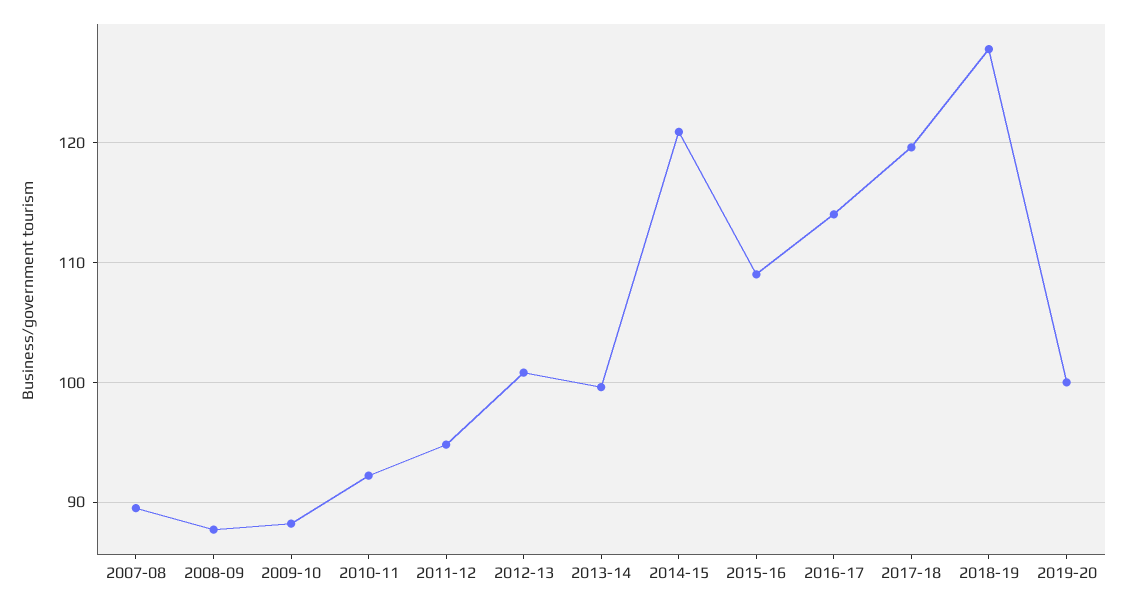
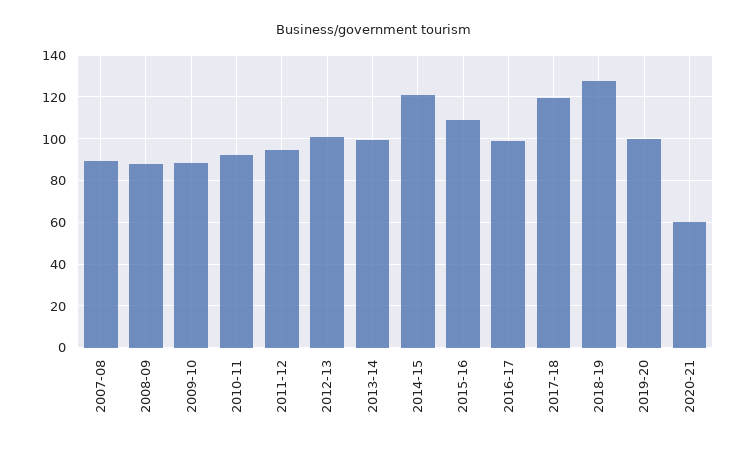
2016-17: 114 -> 100
2020-21: none -> 60

